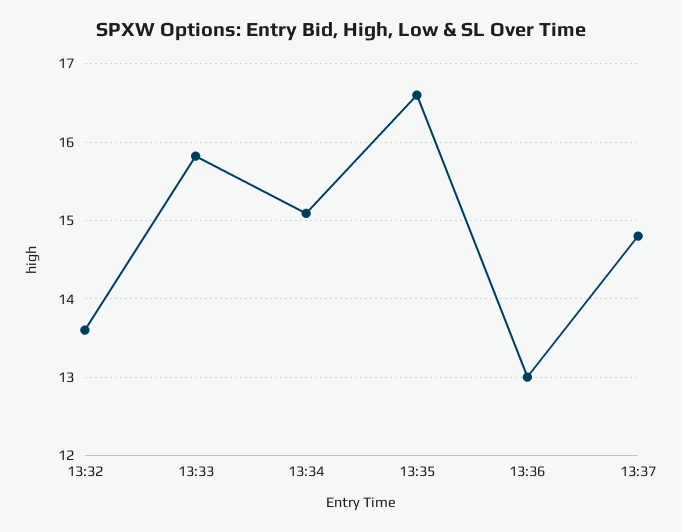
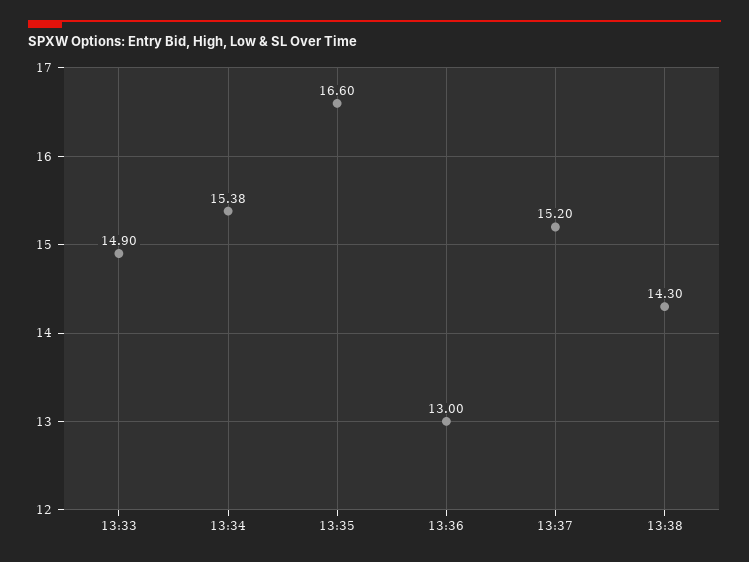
13:32: 13.6 -> none
13:33: 15.8 -> 14.9
13:34: 15.1 -> 15.38
13:37: 14.8 -> 15.2
13:38: none -> 14.3

